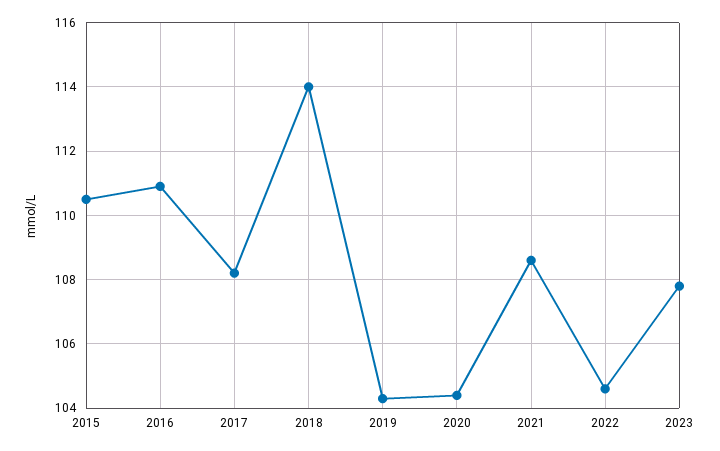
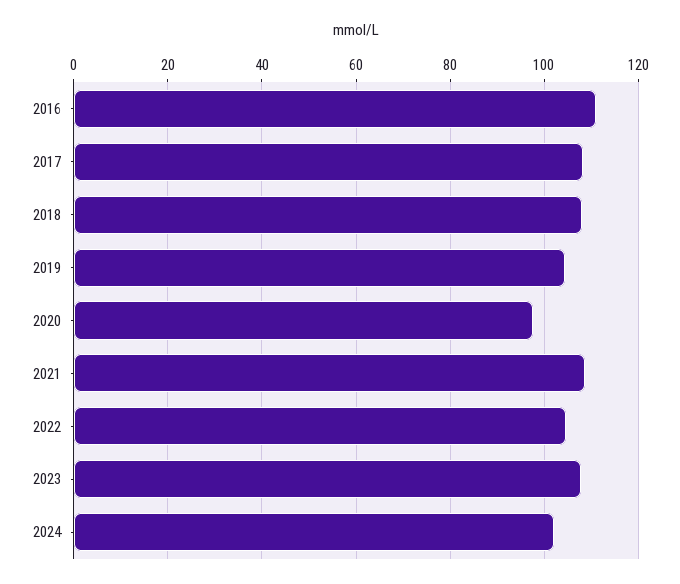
2015: 110.5 -> none
2018: 114 -> 108
2020: 104.5 -> 98
2024: none -> 102

